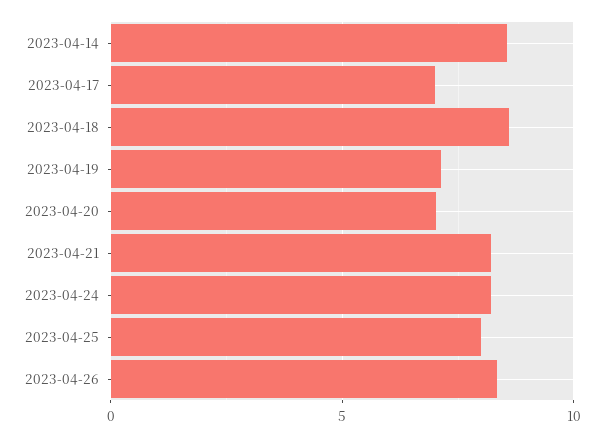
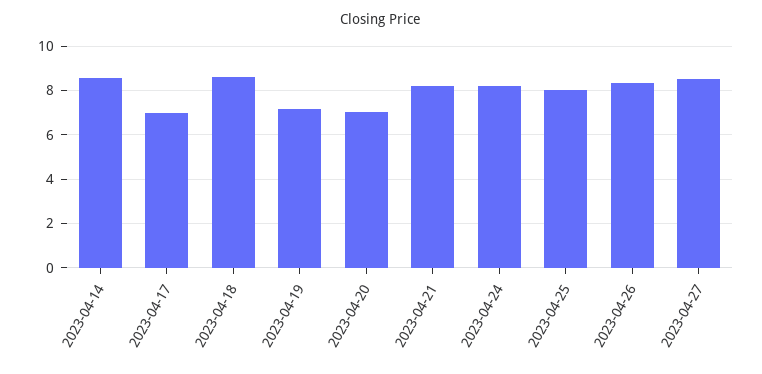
2023-04-27: none -> 8.5

